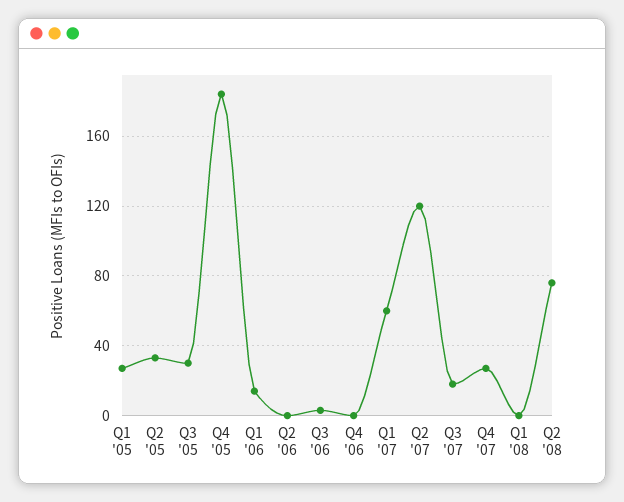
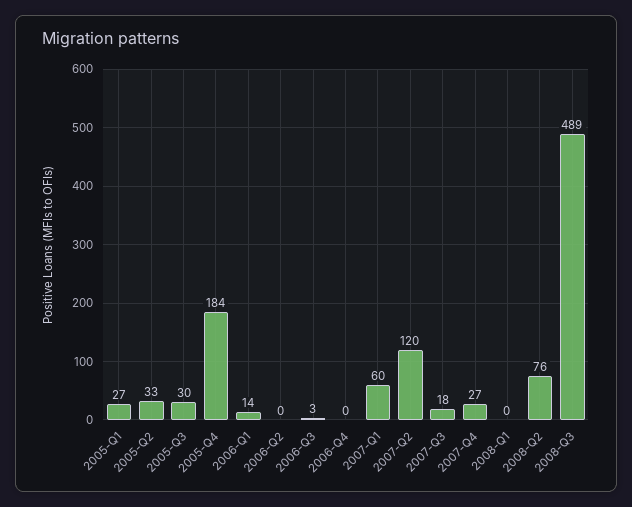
2008-Q3: none -> 489

